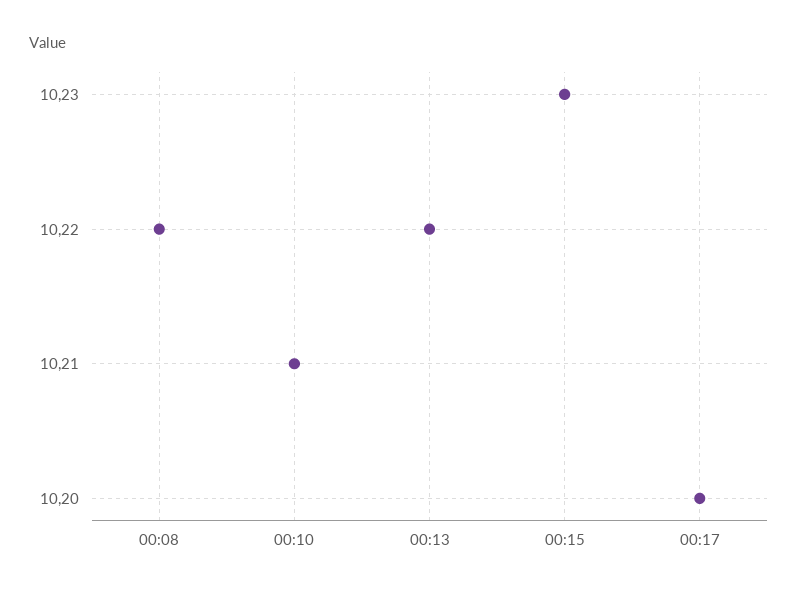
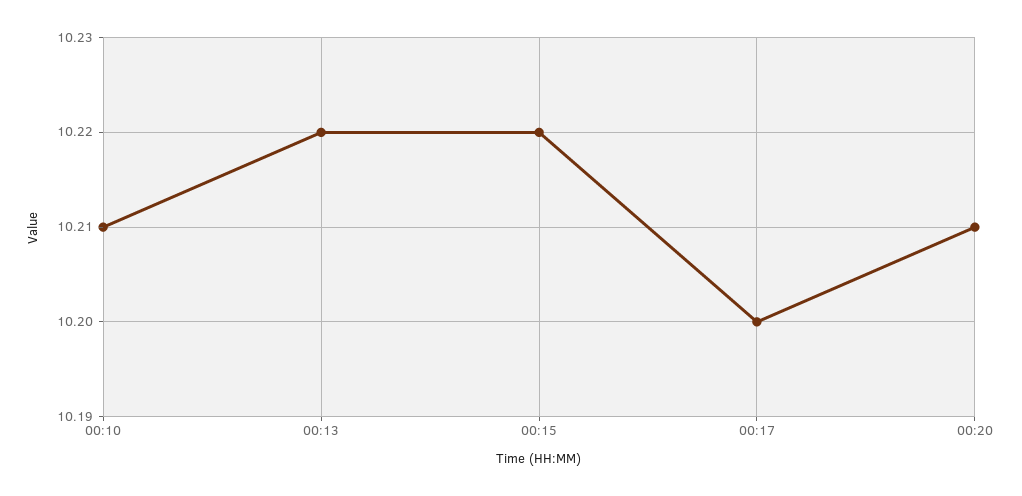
00:08: 10.22 -> none
00:15: 10.23 -> 10.22
00:20: none -> 10.21

